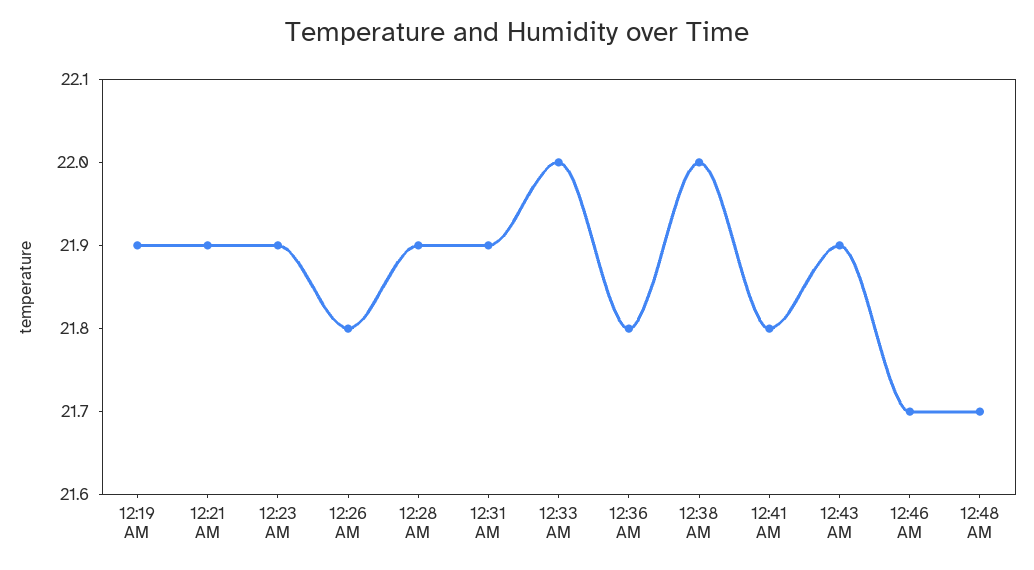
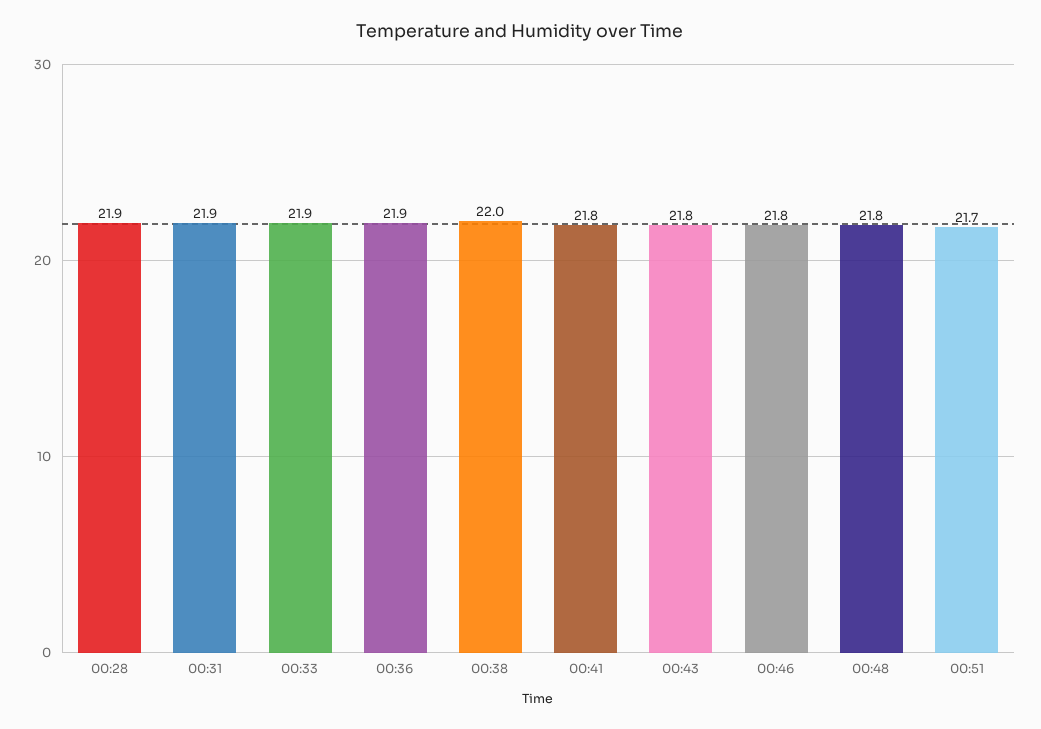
12:19 AM: 21.9 -> none
12:21 AM: 21.9 -> none
12:23 AM: 21.9 -> none
12:26 AM: 21.8 -> none
12:33 AM: 22 -> 21.9
12:36 AM: 21.8 -> 21.9
12:43 AM: 21.9 -> 21.8
12:46 AM: 21.7 -> 21.8
12:48 AM: 21.7 -> 21.8
00:51: none -> 21.7

